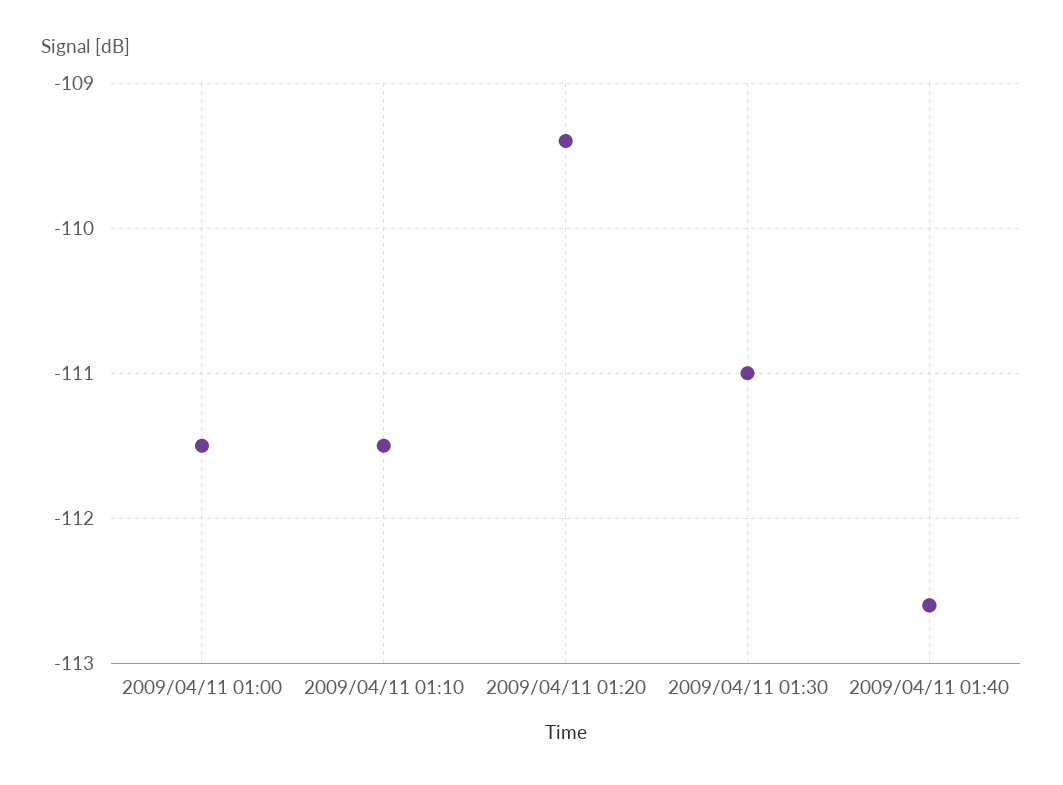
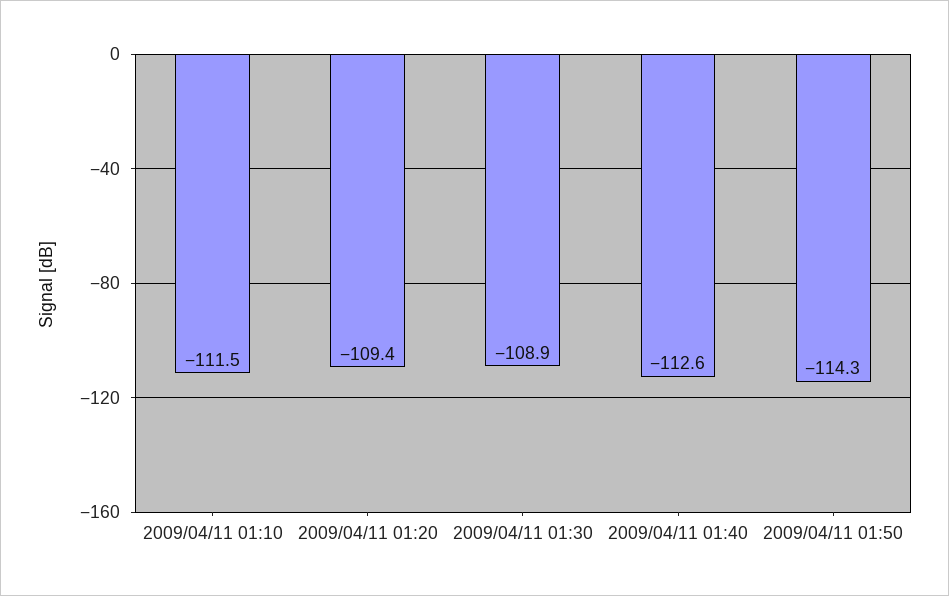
2009/04/11 01:00: -111.5 -> none
2009/04/11 01:30: -111 -> -108.9
2009/04/11 01:50: none -> -114.3

